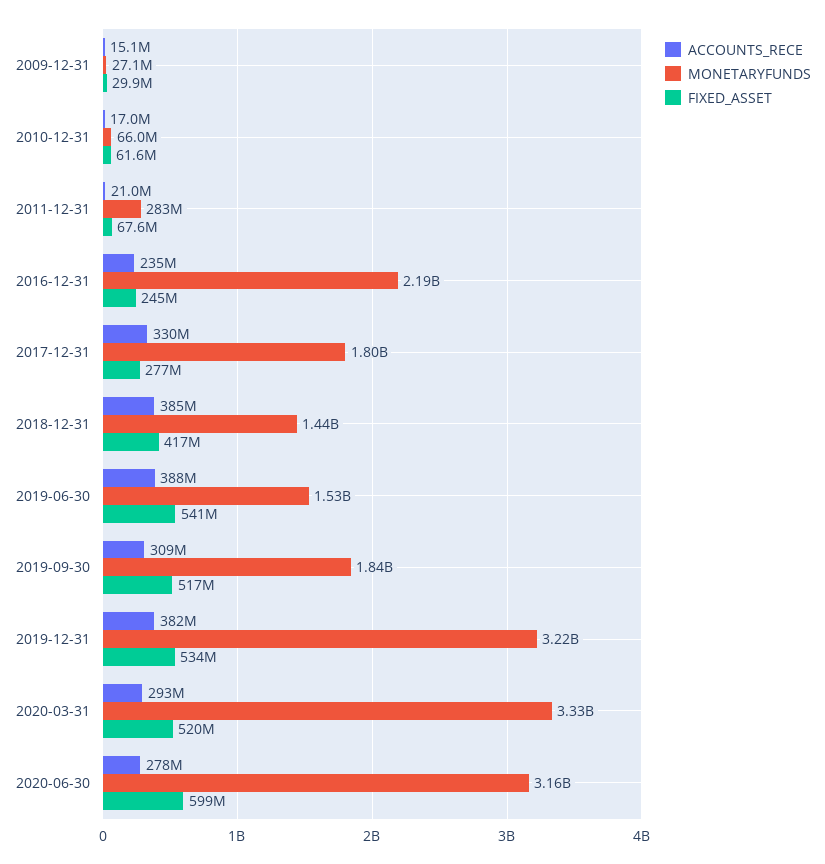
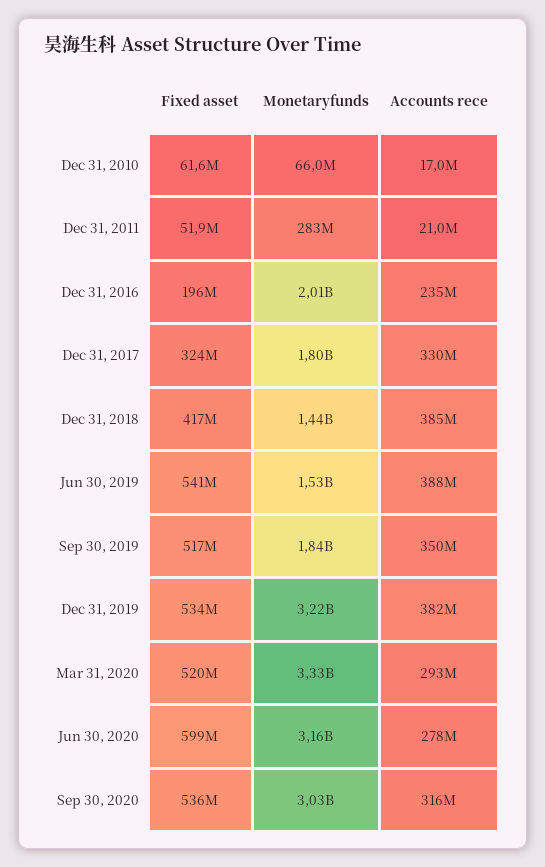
ACCOUNTS_RECE, 2009-12-31: 15100000 -> none
MONETARYFUNDS, 2009-12-31: 27100000 -> none
FIXED_ASSET, 2009-12-31: 29900000 -> none
FIXED_ASSET, 2011-12-31: 67600000 -> 51900000
MONETARYFUNDS, 2016-12-31: 2190000000 -> 2010000000
FIXED_ASSET, 2016-12-31: 245000000 -> 196000000
FIXED_ASSET, 2017-12-31: 277000000 -> 324000000
ACCOUNTS_RECE, 2019-09-30: 309000000 -> 350000000
FIXED_ASSET, Sep 30, 2020: none -> 536000000
MONETARYFUNDS, Sep 30, 2020: none -> 3030000000
ACCOUNTS_RECE, Sep 30, 2020: none -> 316000000

